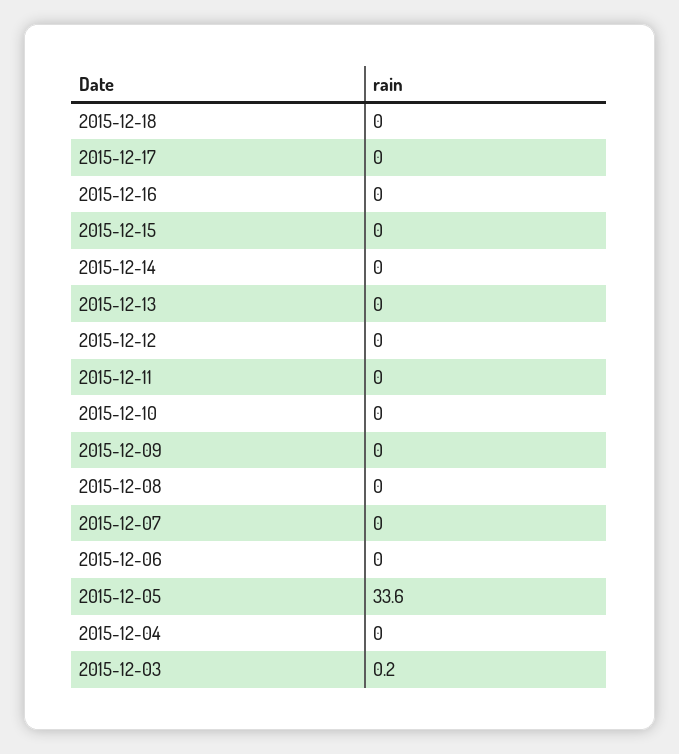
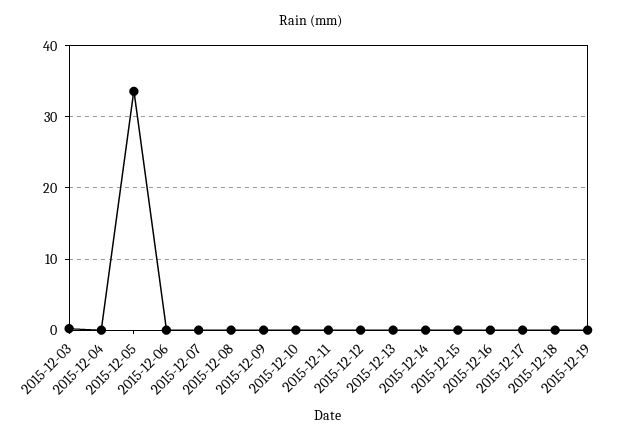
2015-12-19: none -> 0

